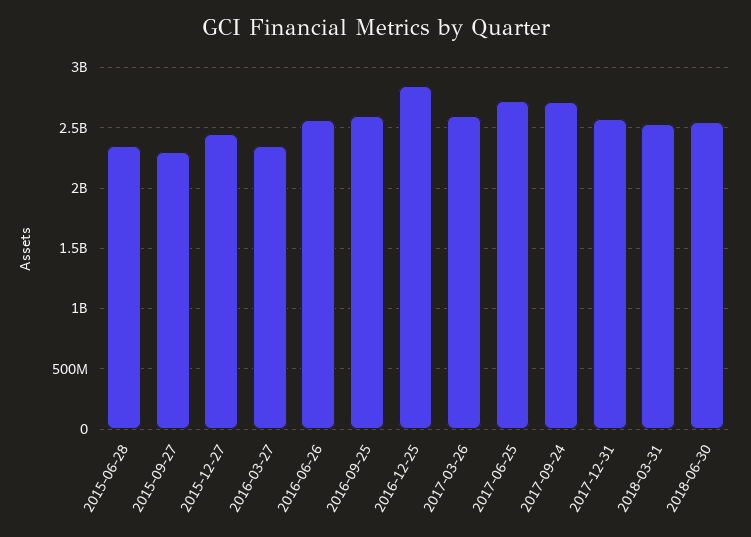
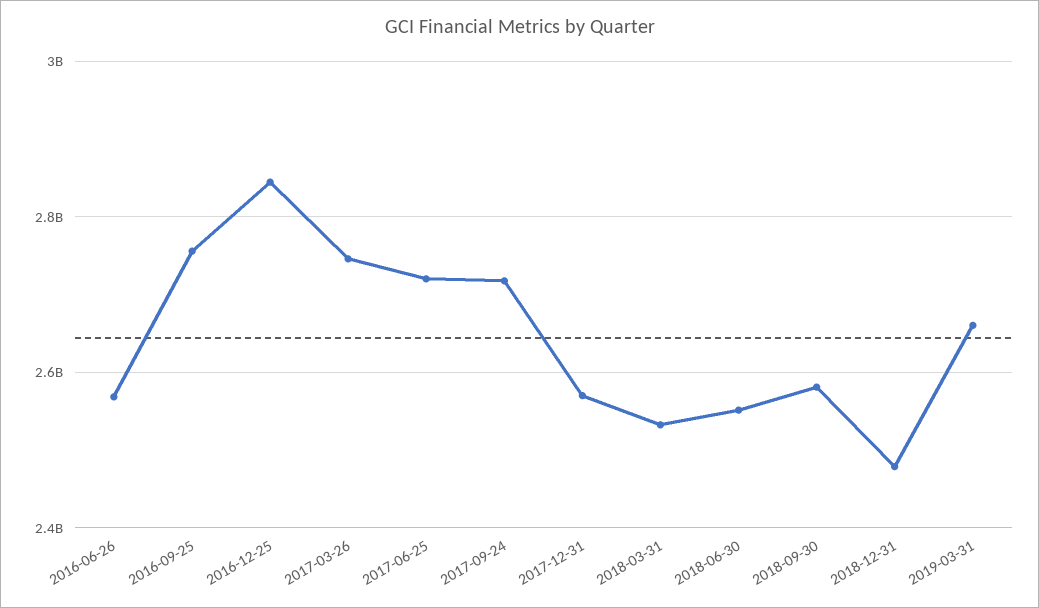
2015-06-28: 2350000000 -> none
2015-09-27: 2300000000 -> none
2015-12-27: 2450000000 -> none
2016-03-27: 2350000000 -> none
2016-09-25: 2600000000 -> 2760000000
2017-03-26: 2600000000 -> 2740000000
2018-09-30: none -> 2580000000
2018-12-31: none -> 2480000000
2019-03-31: none -> 2660000000

